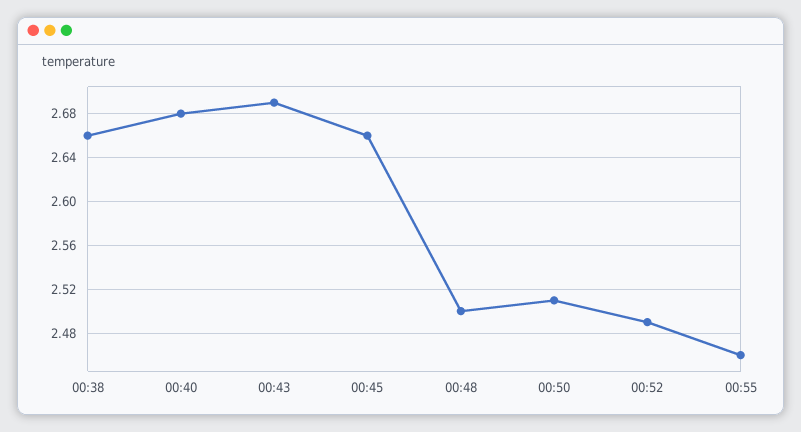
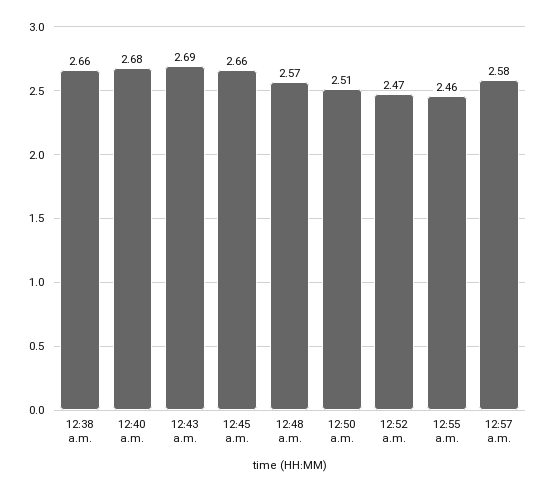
00:48: 2.5 -> 2.57
00:52: 2.49 -> 2.47
12:57 a.m.: none -> 2.58

